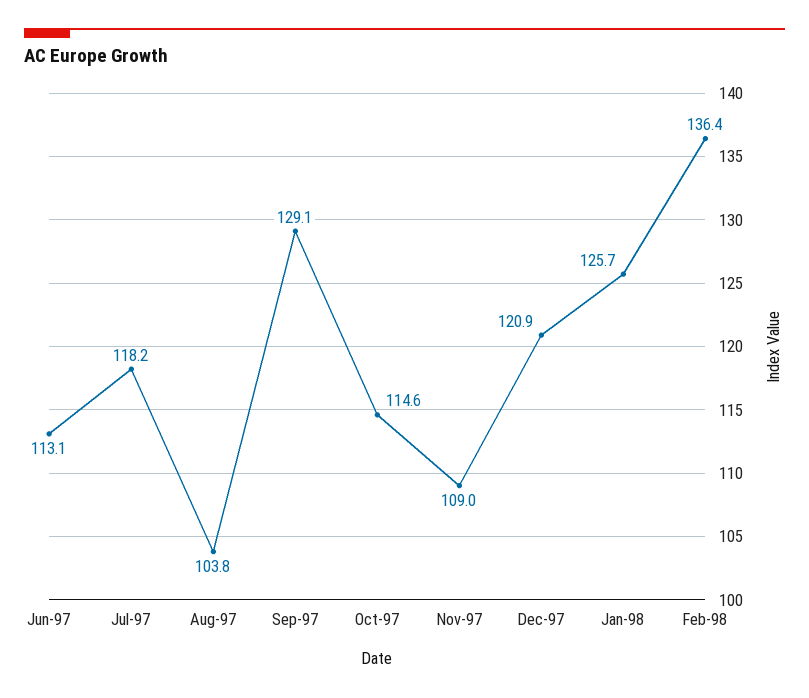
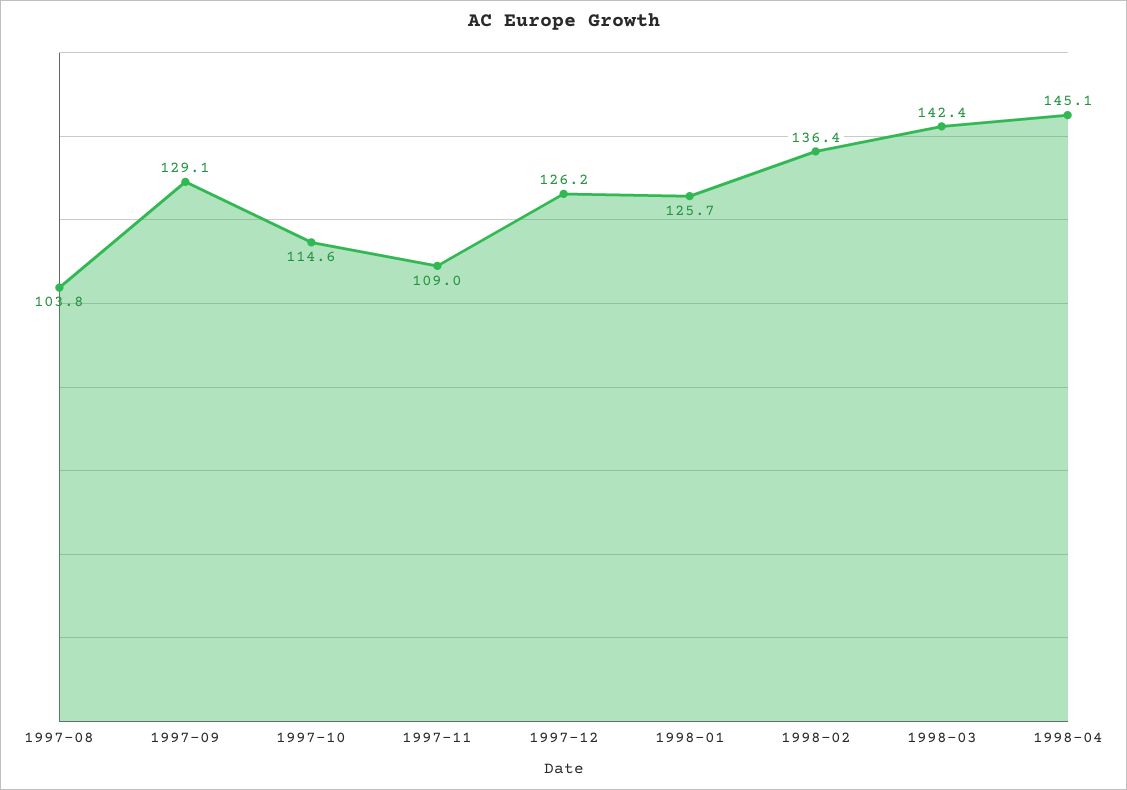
Jun-97: 113.1 -> none
Jul-97: 118.2 -> none
Dec-97: 120.9 -> 126.2
1998-03: none -> 142.4
1998-04: none -> 145.1

